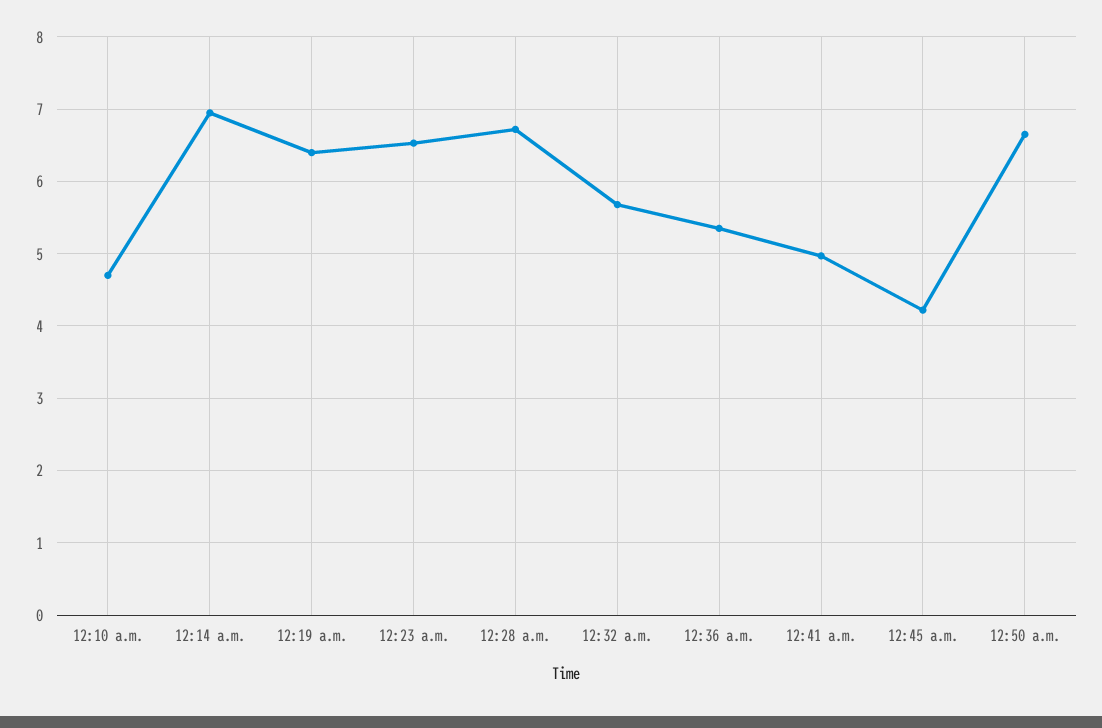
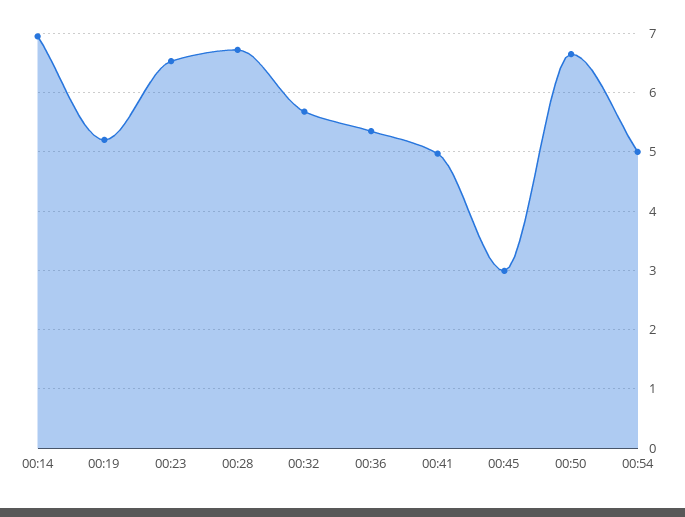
12:10 a.m.: 4.7 -> none
12:19 a.m.: 6.4 -> 5.2
12:45 a.m.: 4.2 -> 3
00:54: none -> 5

